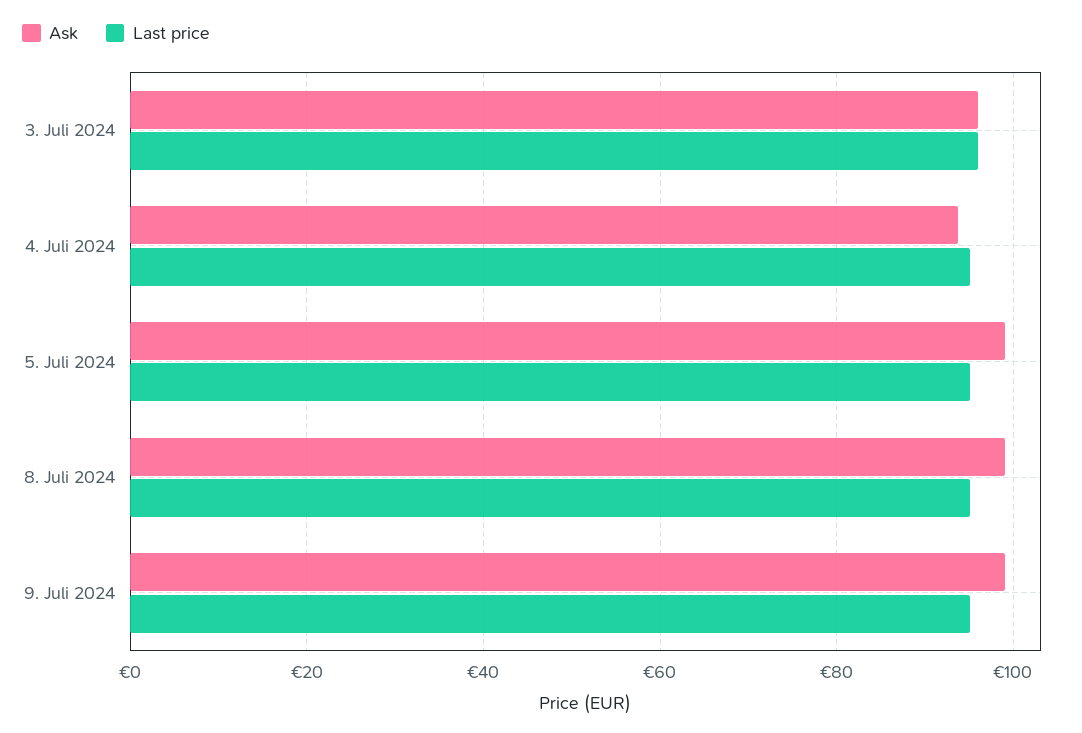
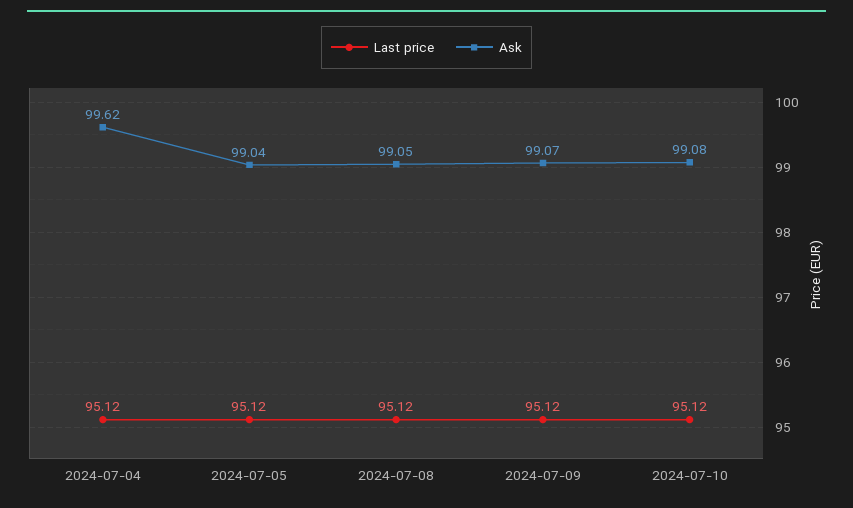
Ask, 3. Juli 2024: 96 -> none
Last price, 3. Juli 2024: 96 -> none
Ask, 4. Juli 2024: 94 -> 99.62
Last price, 2024-07-10: none -> 95.12
Ask, 2024-07-10: none -> 99.08

